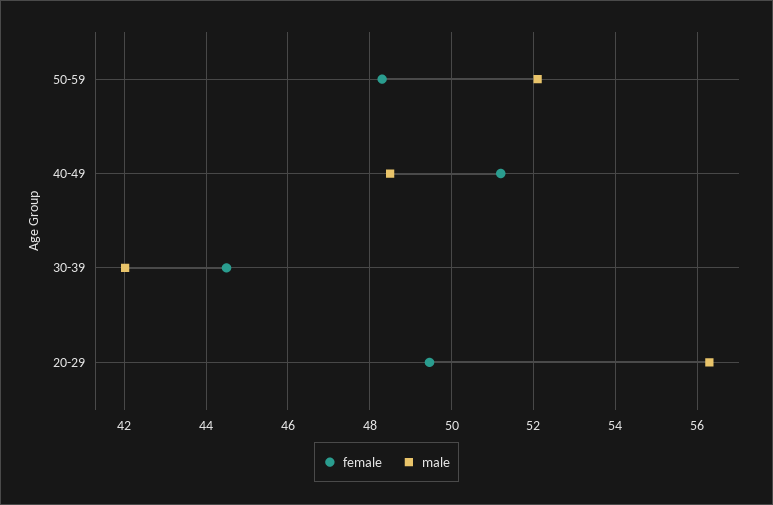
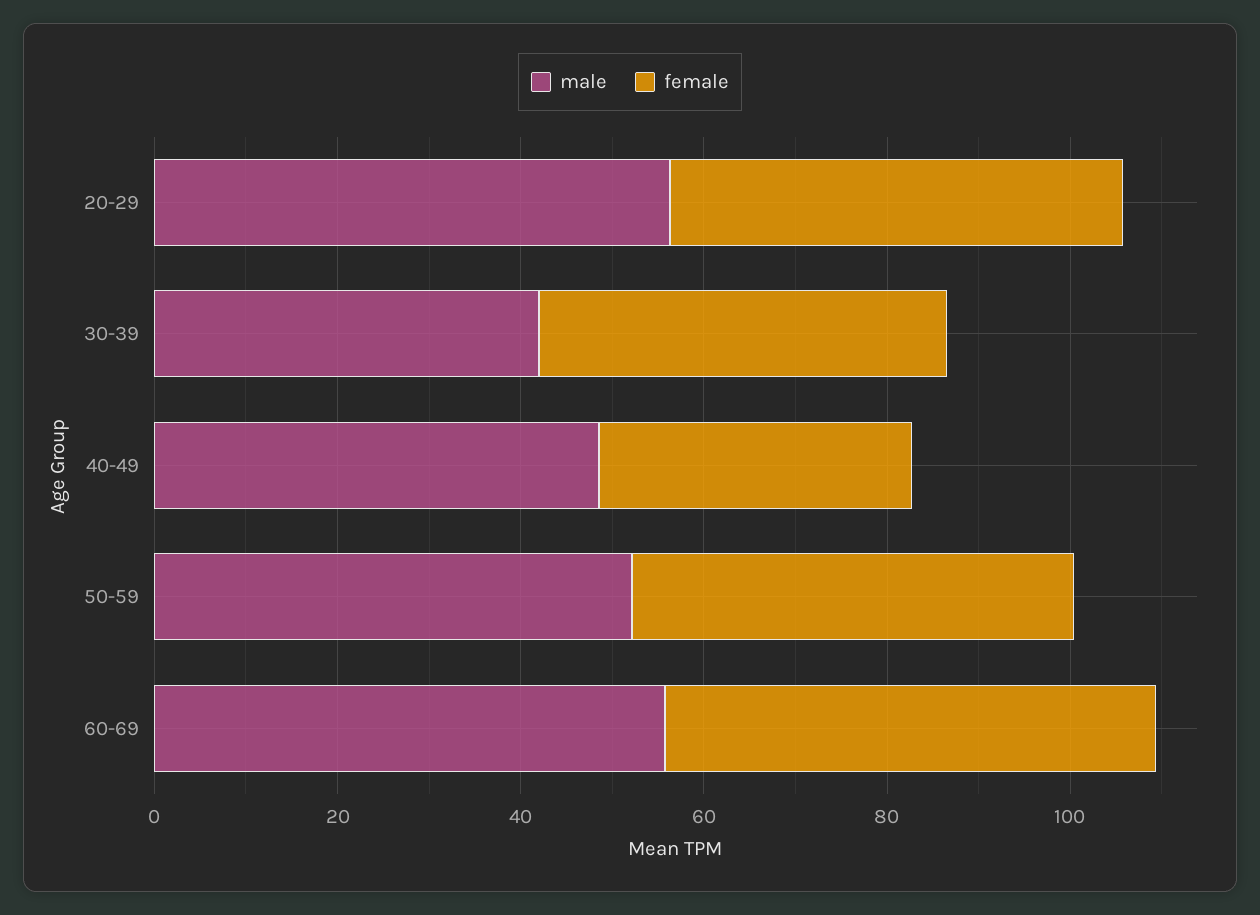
female, 40-49: 51.2 -> 35
male, 60-69: none -> 55
female, 60-69: none -> 55

